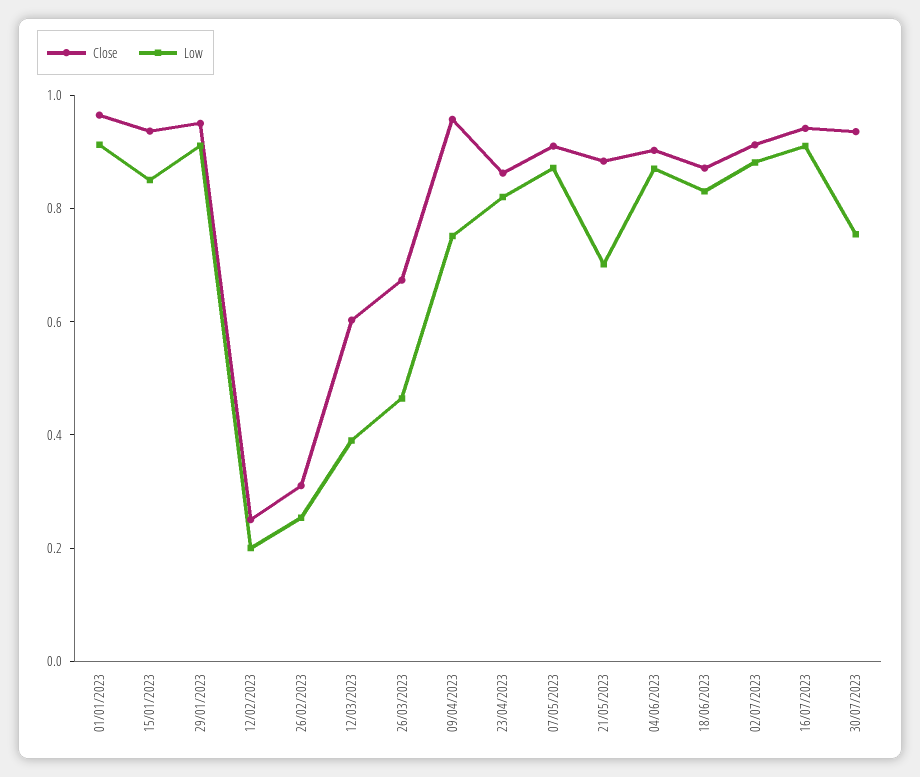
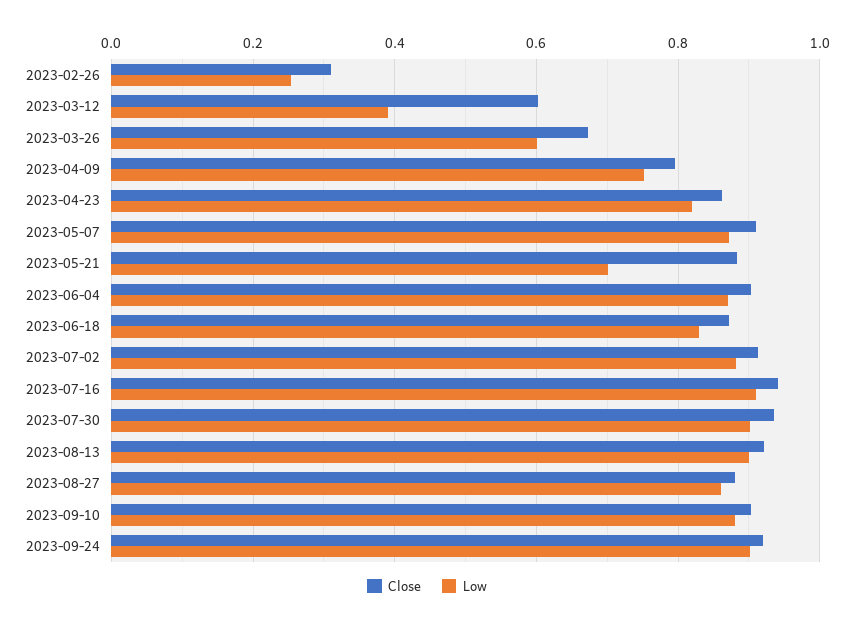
Close, 01/01/2023: 0.95 -> none
Low, 01/01/2023: 0.9 -> none
Close, 15/01/2023: 0.95 -> none
Low, 15/01/2023: 0.85 -> none
Close, 29/01/2023: 0.95 -> none
Low, 29/01/2023: 0.9 -> none
Close, 12/02/2023: 0.25 -> none
Low, 12/02/2023: 0.2 -> none
Low, 26/03/2023: 0.45 -> 0.6
Close, 09/04/2023: 0.95 -> 0.8
Low, 30/07/2023: 0.75 -> 0.9
Close, 2023-08-13: none -> 0.92
Low, 2023-08-13: none -> 0.9
Close, 2023-08-27: none -> 0.88
Low, 2023-08-27: none -> 0.86
Close, 2023-09-10: none -> 0.9
Low, 2023-09-10: none -> 0.88
Close, 2023-09-24: none -> 0.92
Low, 2023-09-24: none -> 0.9

